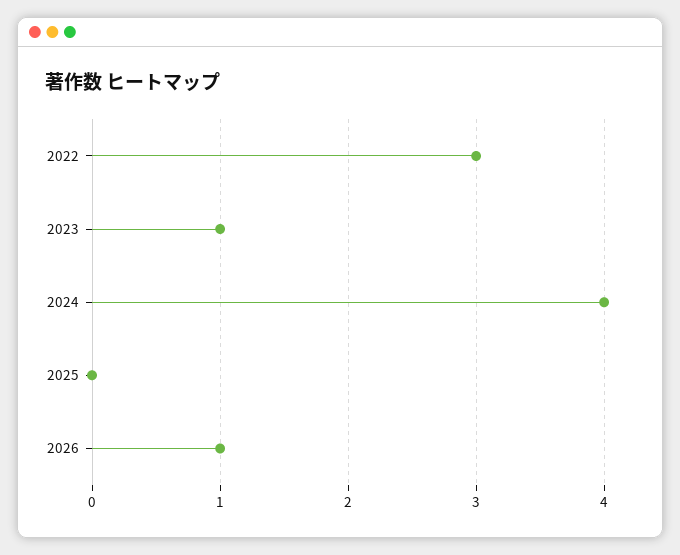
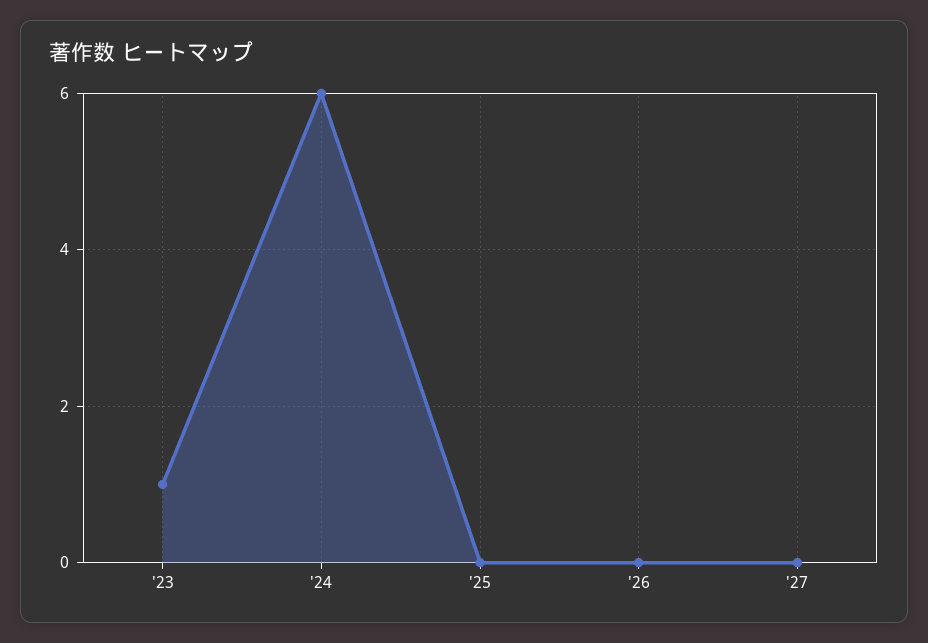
2022: 3 -> none
2024: 4 -> 6
2026: 1 -> 0
'27: none -> 0

